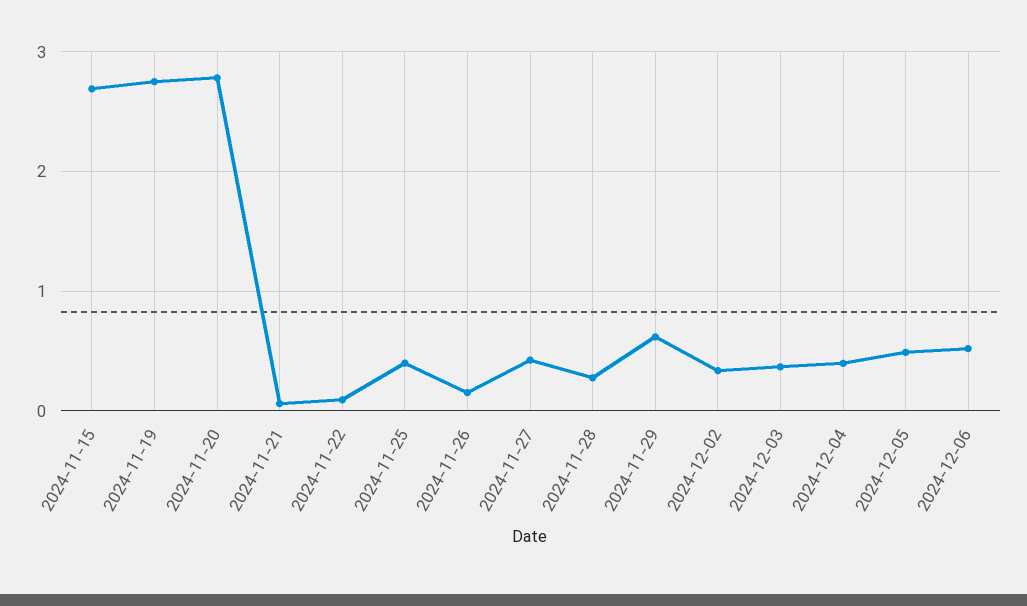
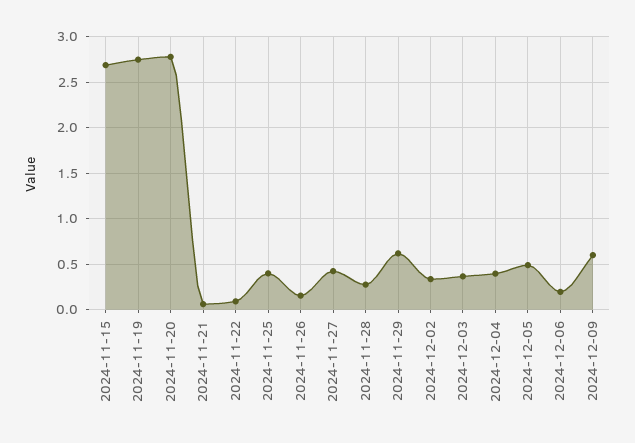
2024-12-06: 0.5 -> 0.2
2024-12-09: none -> 0.6

